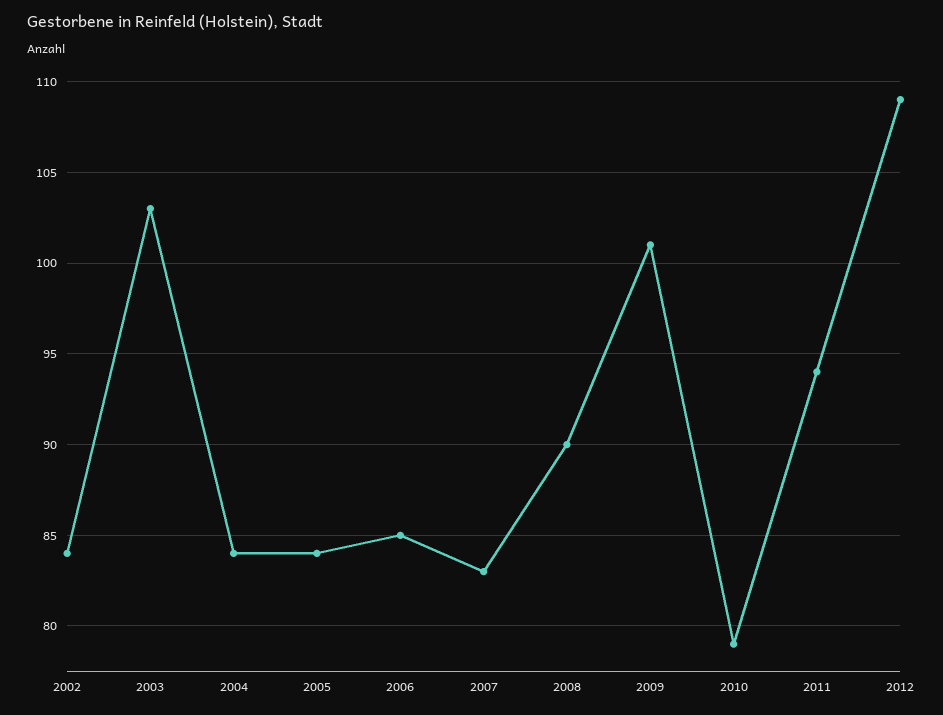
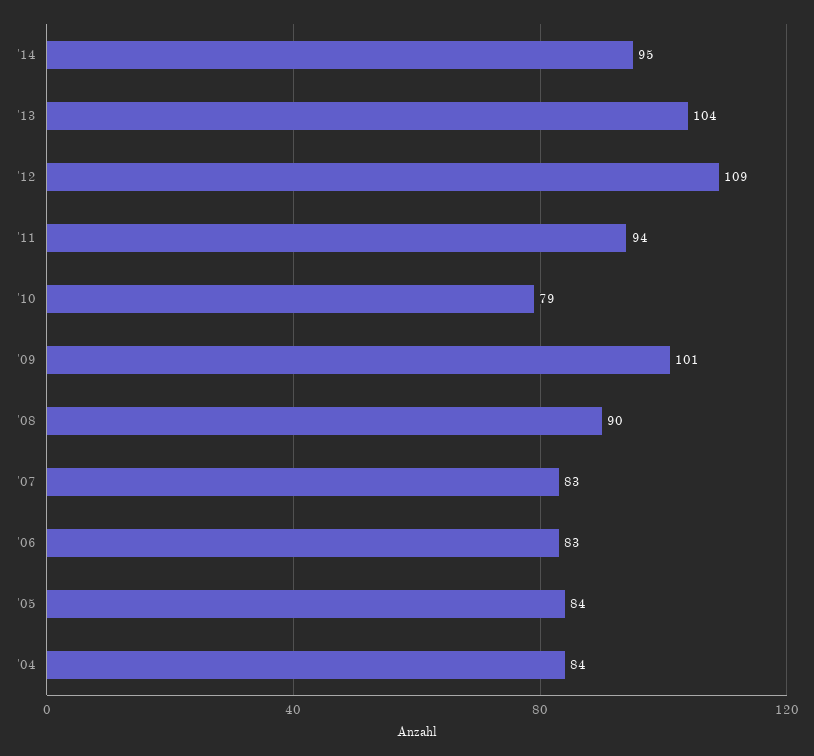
2002: 84 -> none
2003: 103 -> none
2006: 85 -> 83
'14: none -> 95
'13: none -> 104

